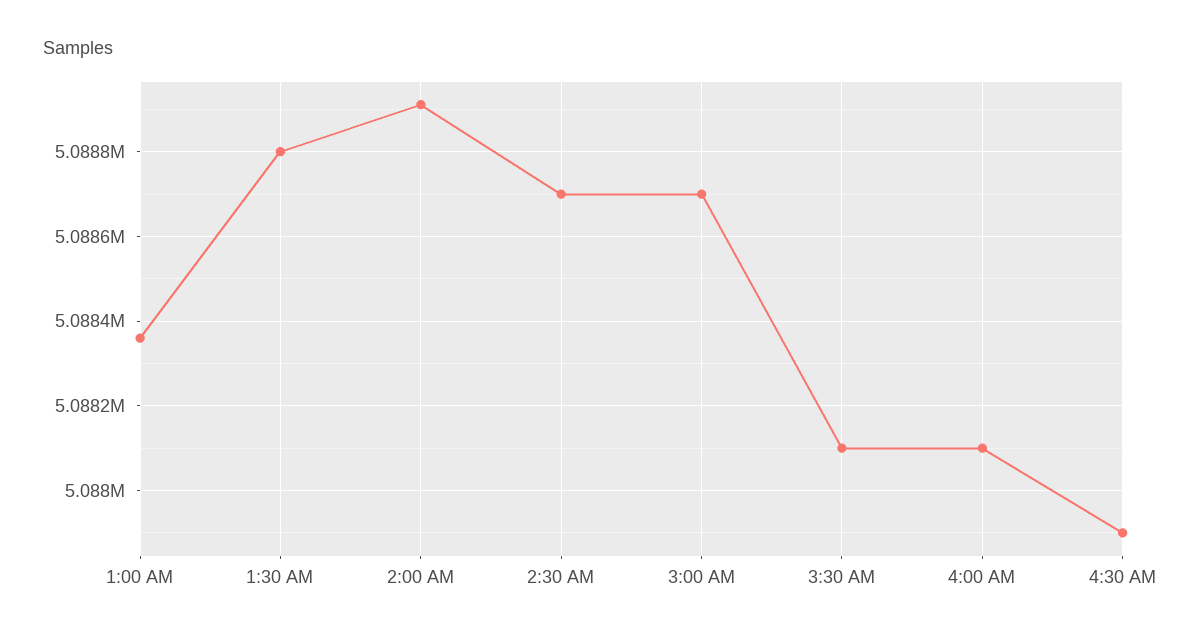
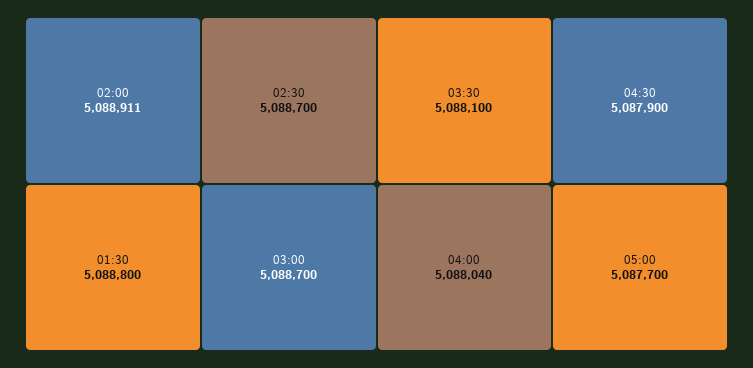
1:00 AM: 5088360 -> none
4:00 AM: 5088100 -> 5088040
05:00: none -> 5087700

